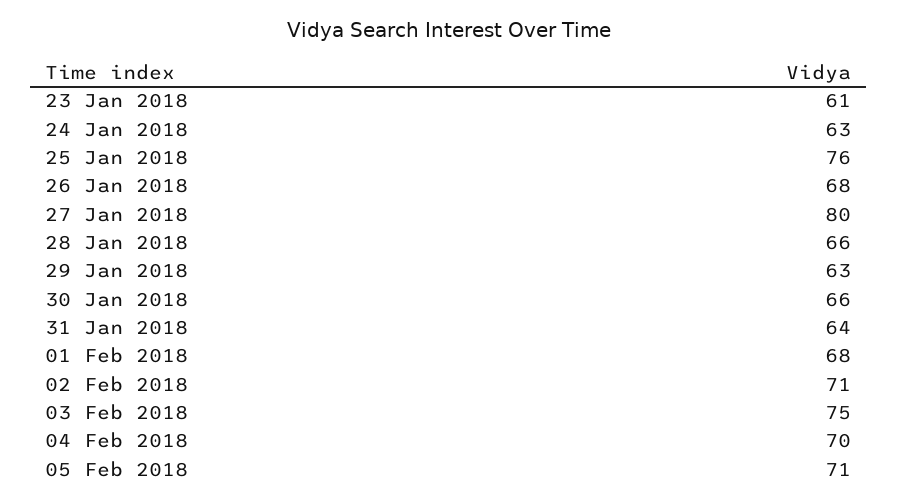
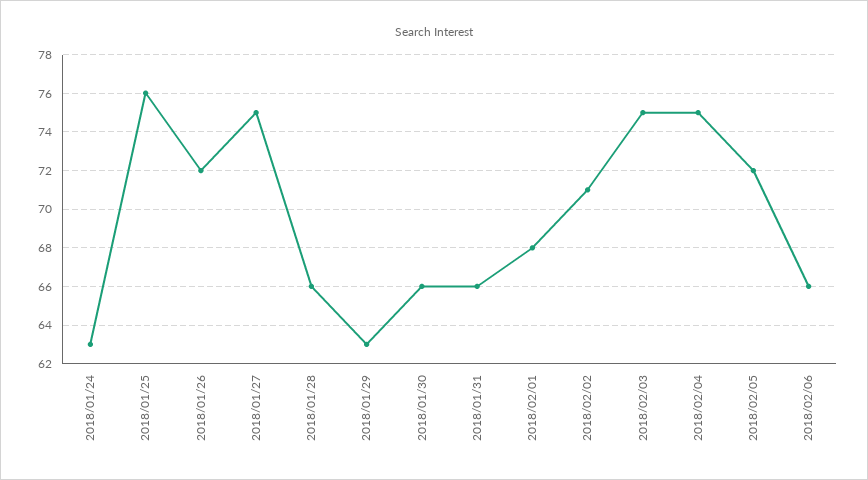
23 Jan 2018: 61 -> none
26 Jan 2018: 68 -> 72
27 Jan 2018: 80 -> 75
31 Jan 2018: 64 -> 66
04 Feb 2018: 70 -> 75
05 Feb 2018: 71 -> 72
2018/02/06: none -> 66

